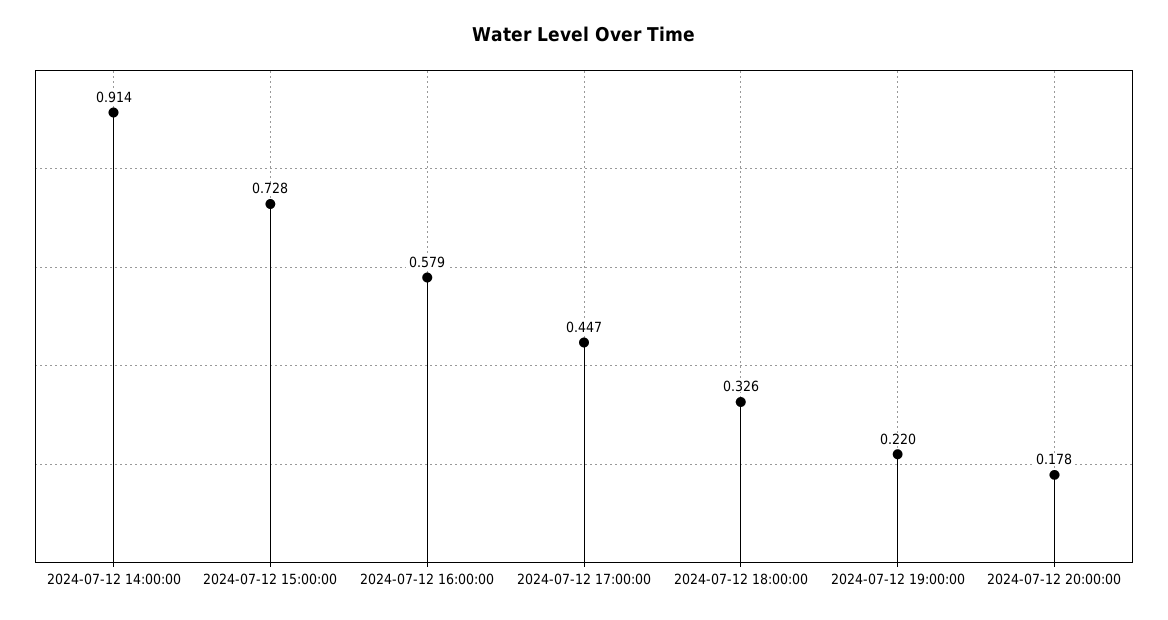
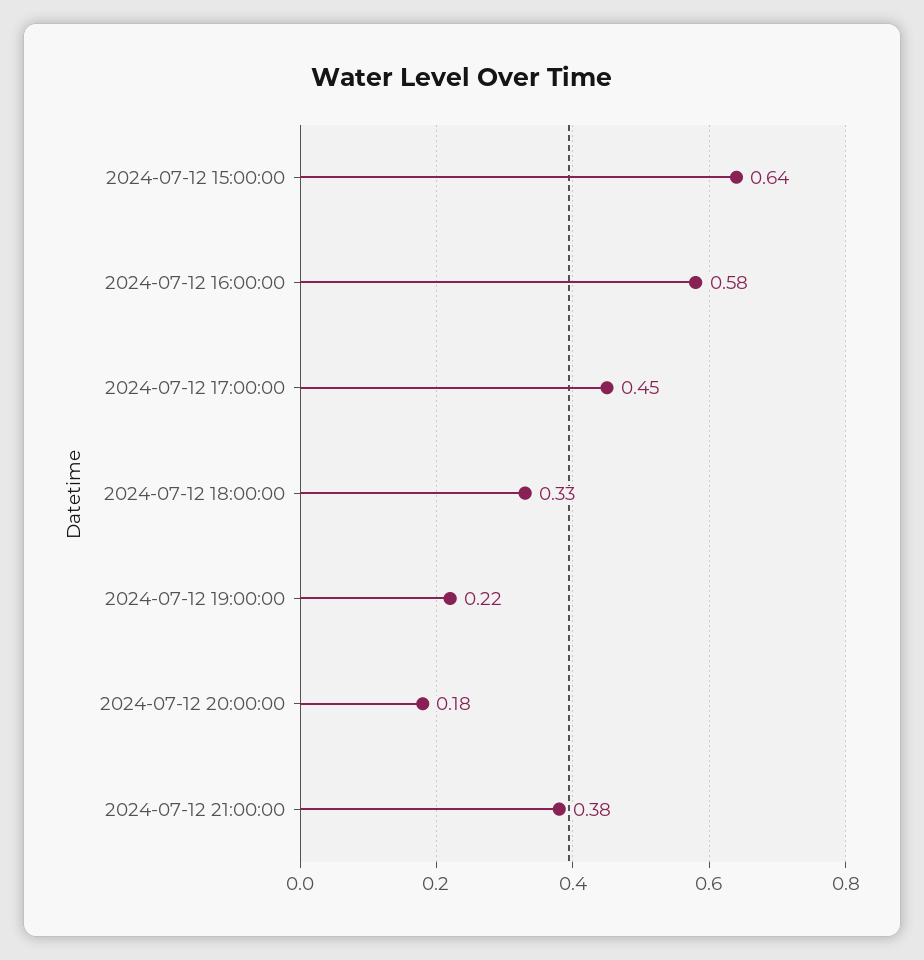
2024-07-12 14:00:00: 0.914 -> none
2024-07-12 15:00:00: 0.728 -> 0.64
2024-07-12 21:00:00: none -> 0.38

